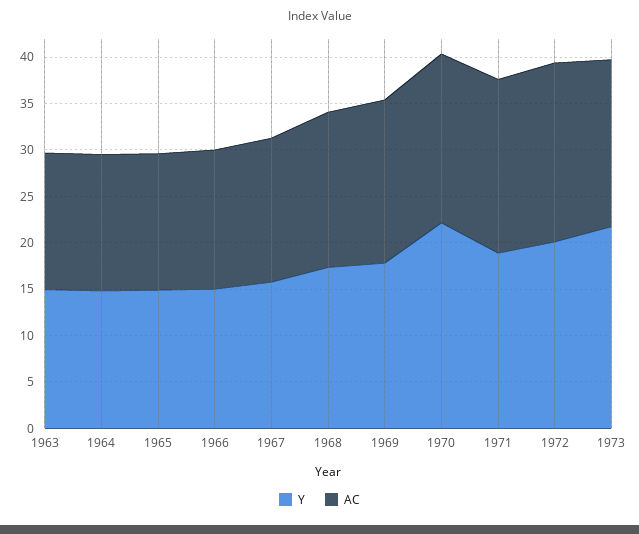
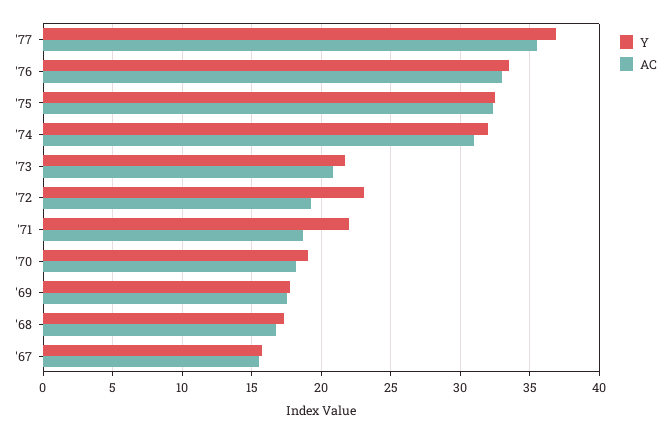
Y, 1963: 15 -> none
AC, 1963: 15 -> none
Y, 1964: 15 -> none
AC, 1964: 15 -> none
Y, 1965: 15 -> none
AC, 1965: 15 -> none
Y, 1966: 15 -> none
AC, 1966: 15 -> none
Y, 1970: 22 -> 19
Y, 1971: 19 -> 22
Y, 1972: 20 -> 23
AC, 1973: 18 -> 21
Y, '77: none -> 37
AC, '77: none -> 35.5
Y, '76: none -> 33.5
AC, '76: none -> 33
Y, '75: none -> 32.5
AC, '75: none -> 32.5
Y, '74: none -> 32
AC, '74: none -> 31

